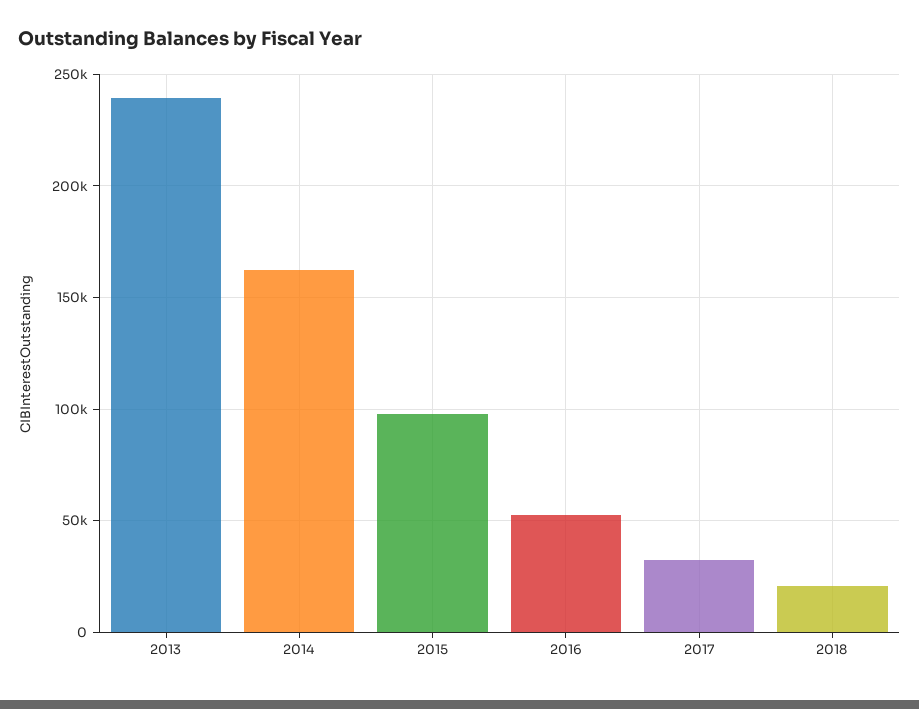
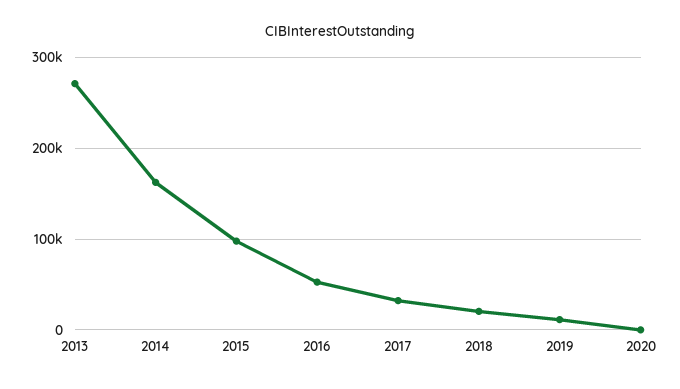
2013: 240000 -> 270000
2019: none -> 10000
2020: none -> 0

